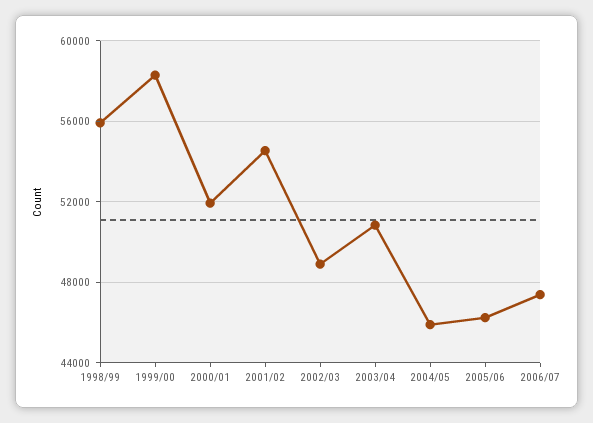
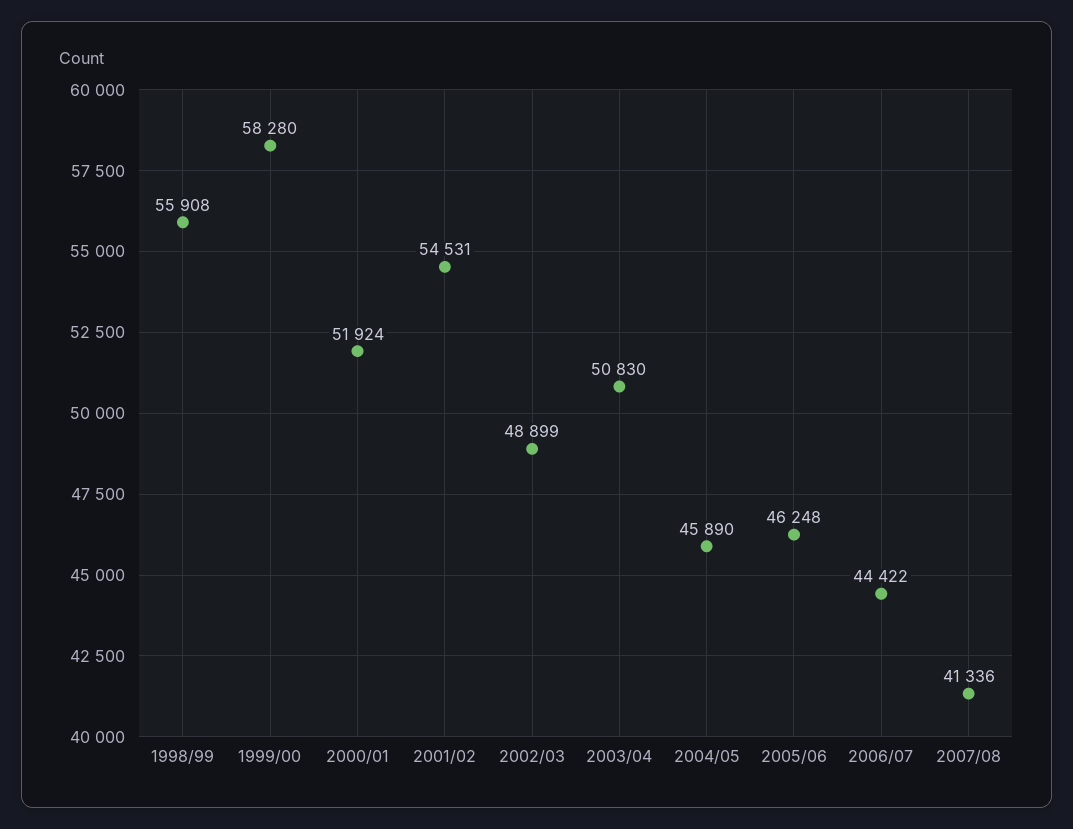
2006/07: 47500 -> 44422
2007/08: none -> 41336

